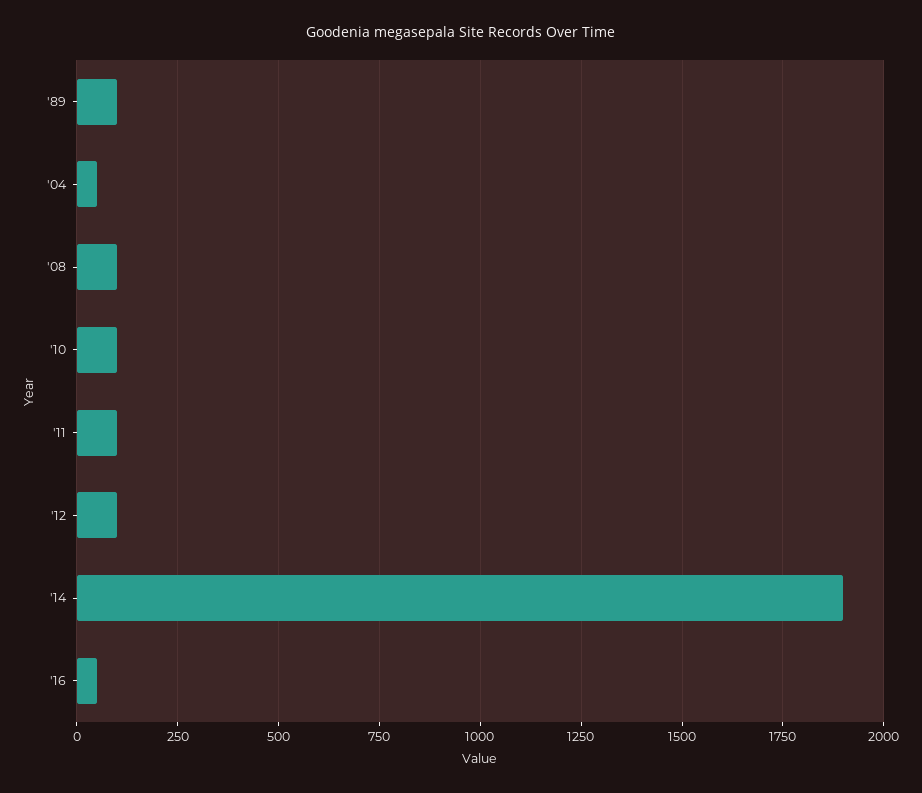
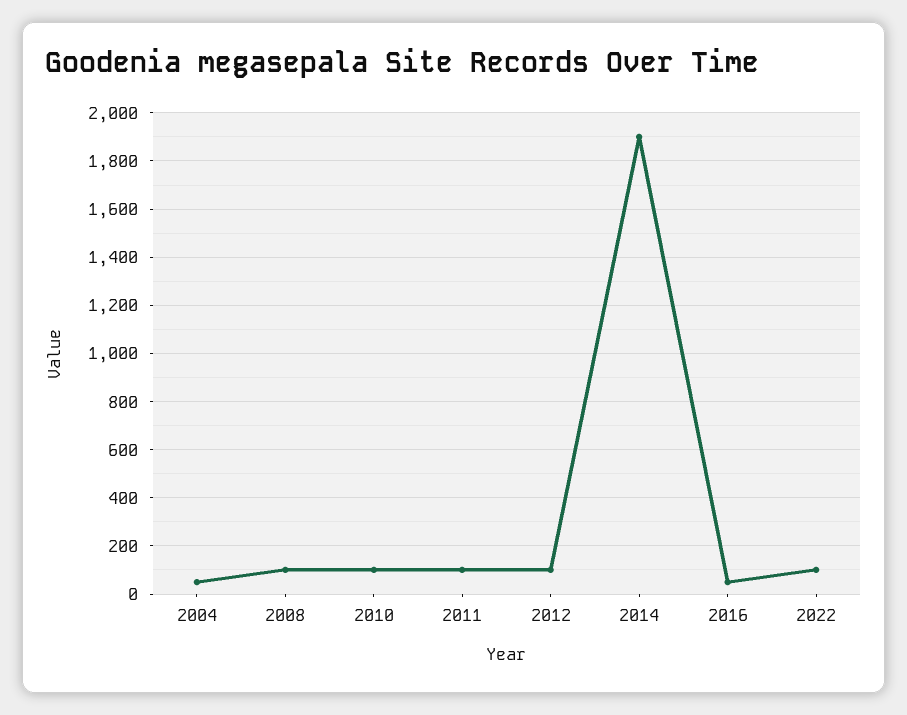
'89: 100 -> none
2022: none -> 100

